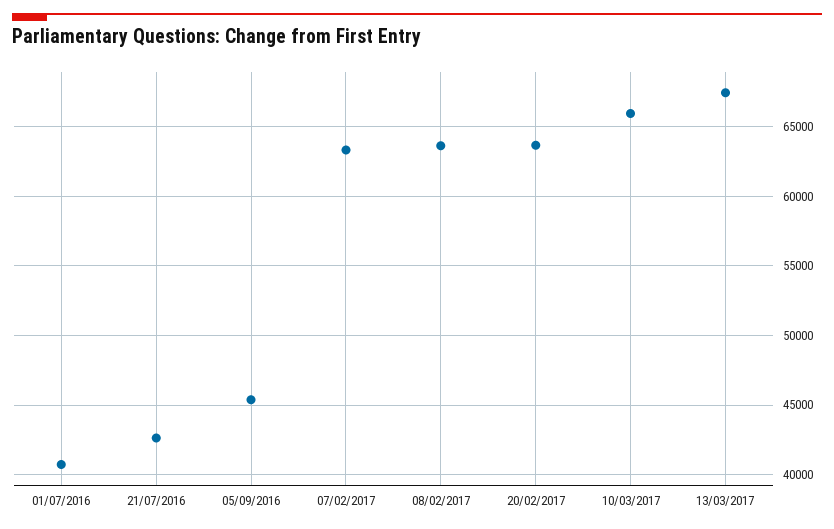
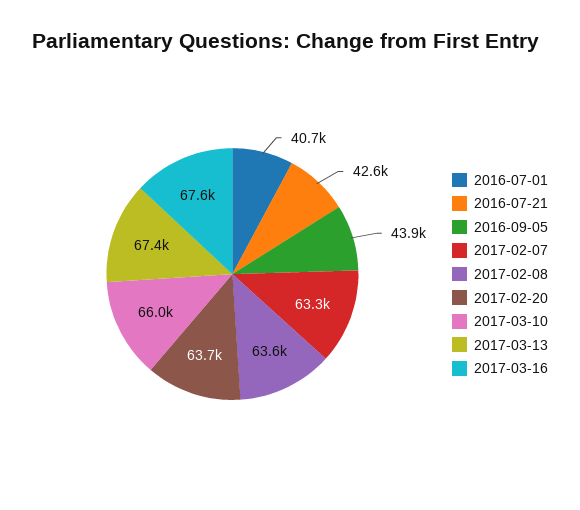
05/09/2016: 45500 -> 43900
2017-03-16: none -> 67600

